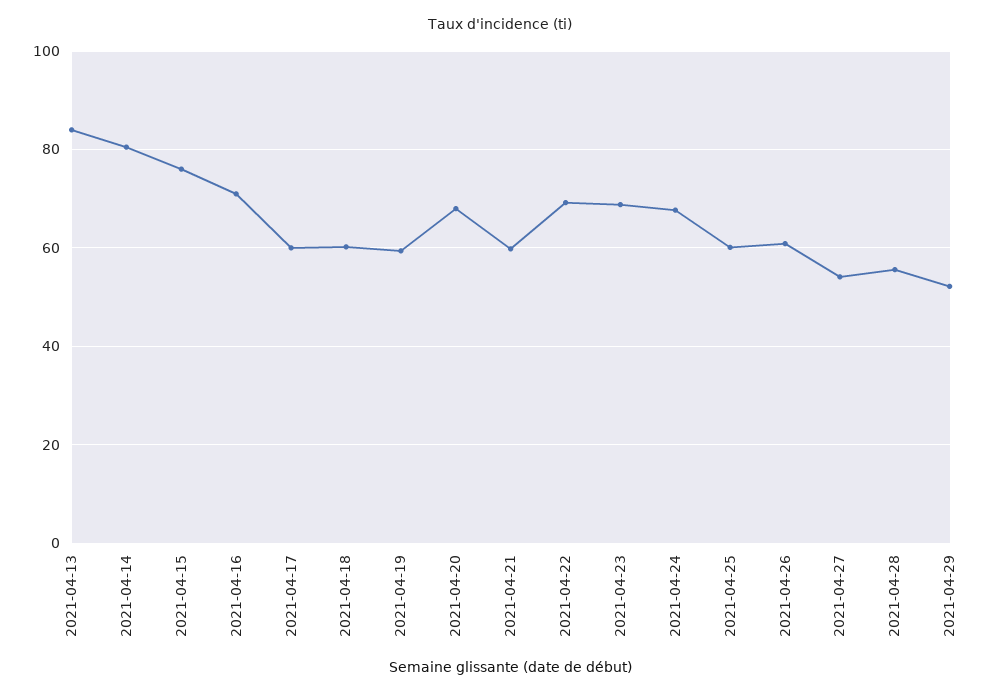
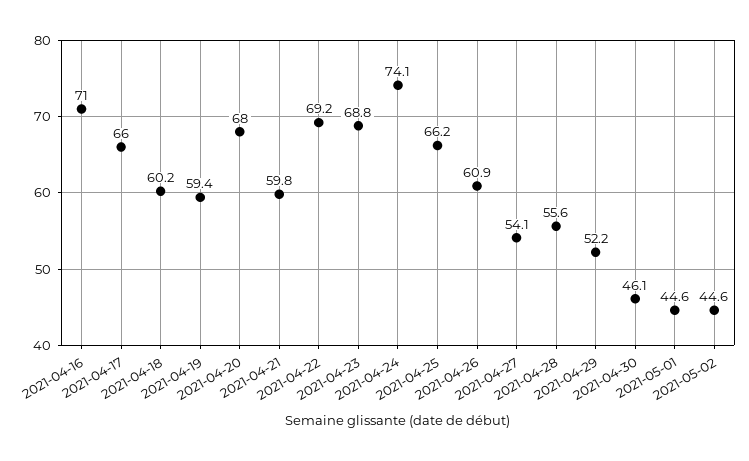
2021-04-13: 84 -> none
2021-04-14: 80 -> none
2021-04-15: 76 -> none
2021-04-17: 60 -> 66
2021-04-24: 68 -> 74.1
2021-04-25: 60 -> 66.2
2021-04-30: none -> 46.1
2021-05-01: none -> 44.6
2021-05-02: none -> 44.6

